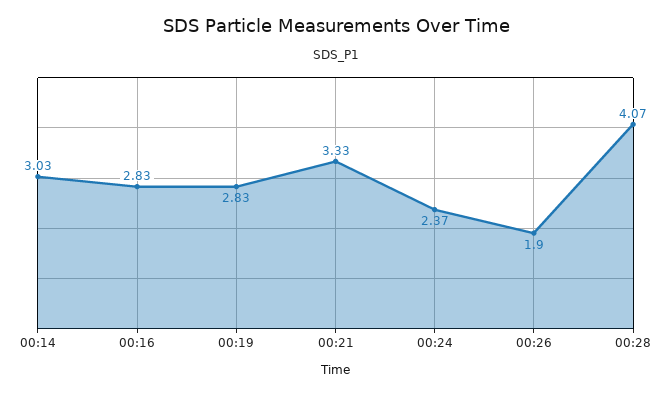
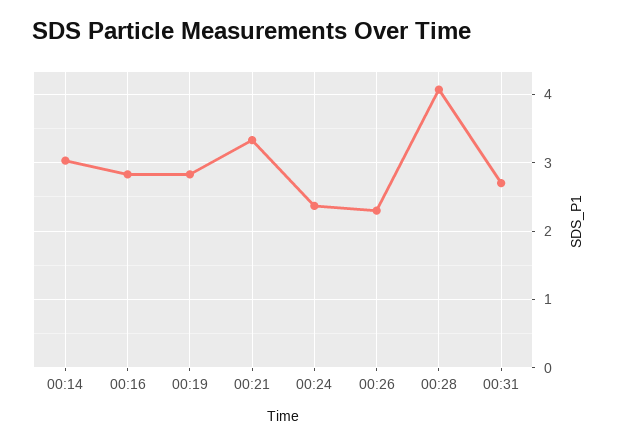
00:26: 1.9 -> 2.3
00:31: none -> 2.7

